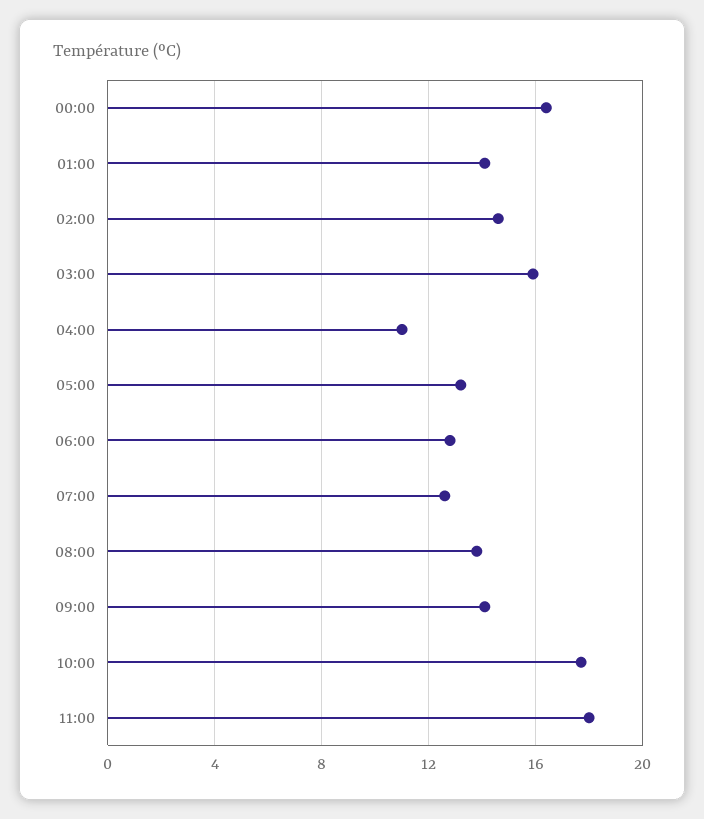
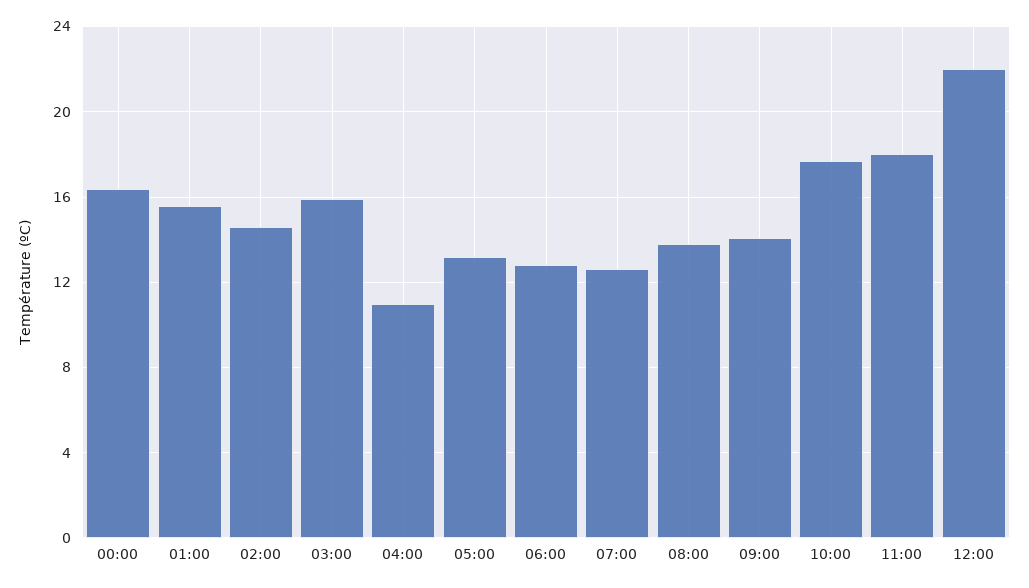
01:00: 14 -> 15.5
12:00: none -> 22

